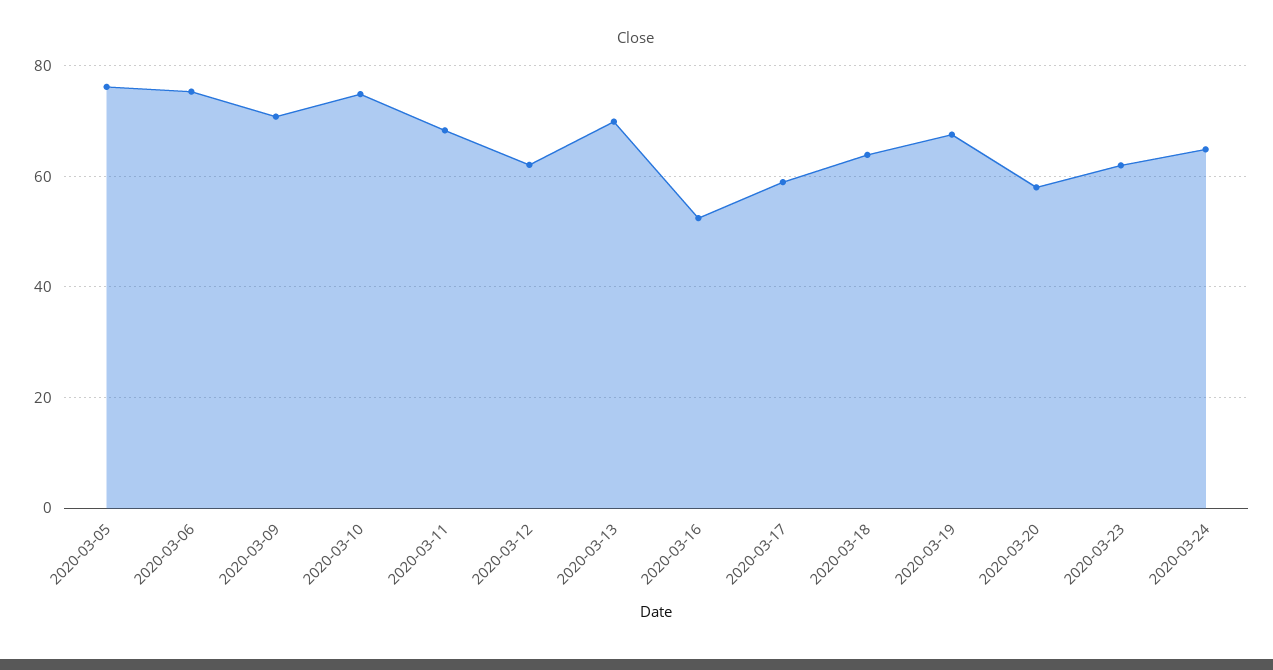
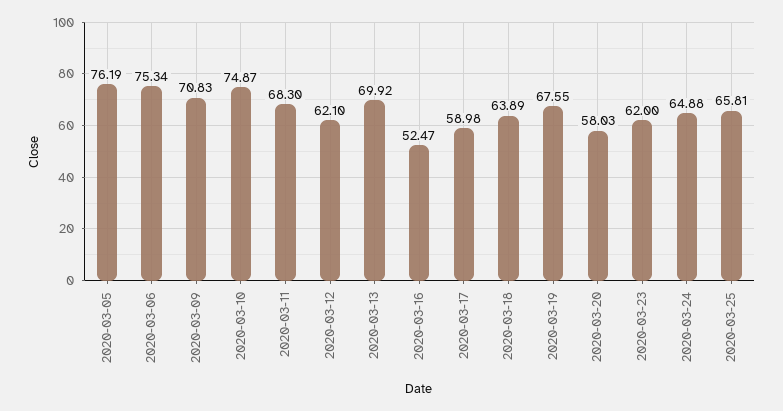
2020-03-25: none -> 65.81

